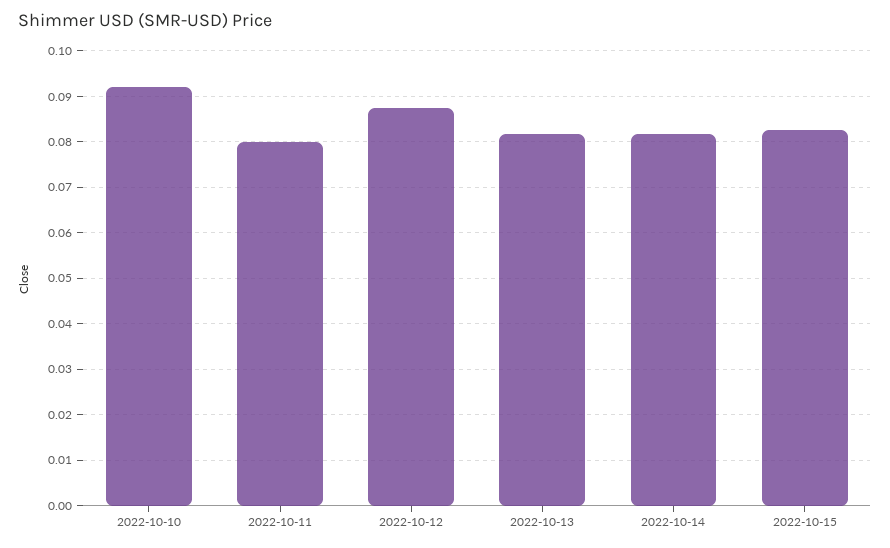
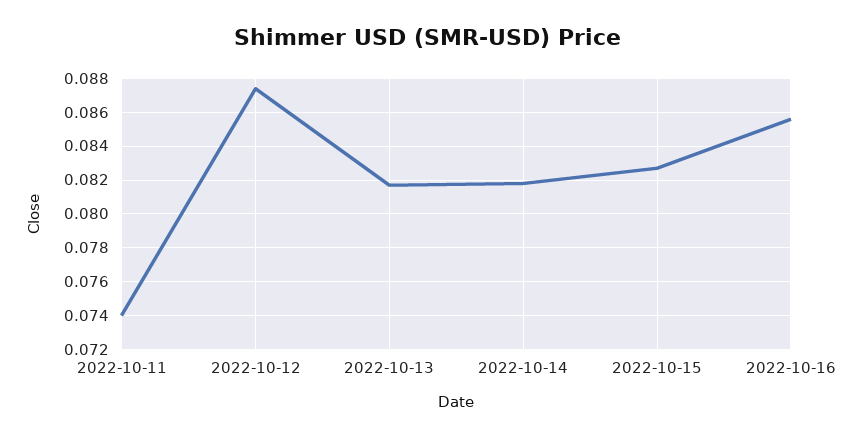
2022-10-10: 0.092 -> none
2022-10-11: 0.08 -> 0.074
2022-10-16: none -> 0.0855

